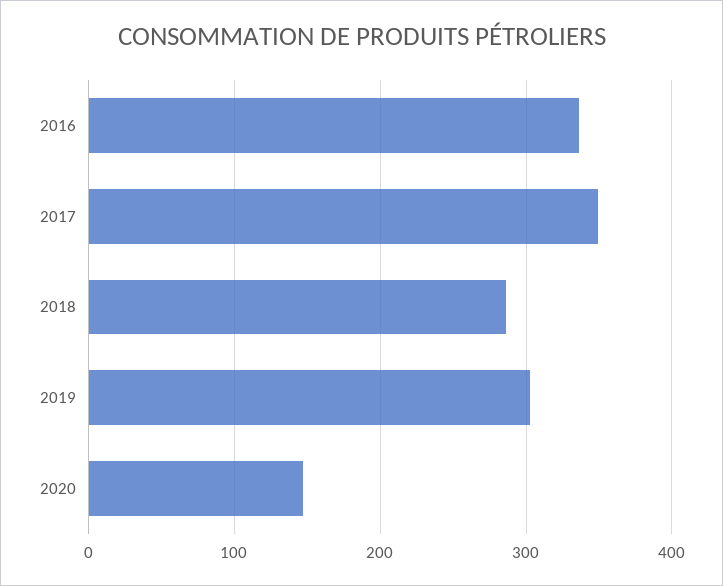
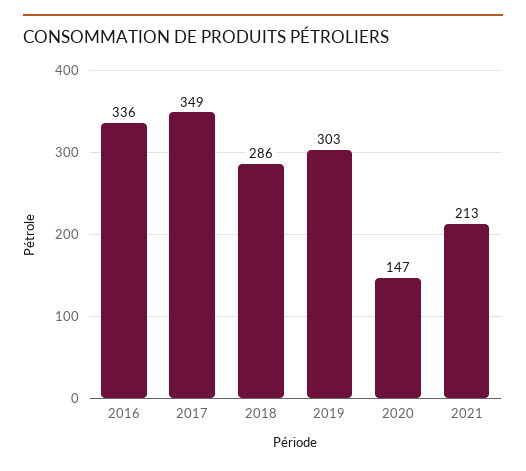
2021: none -> 213

